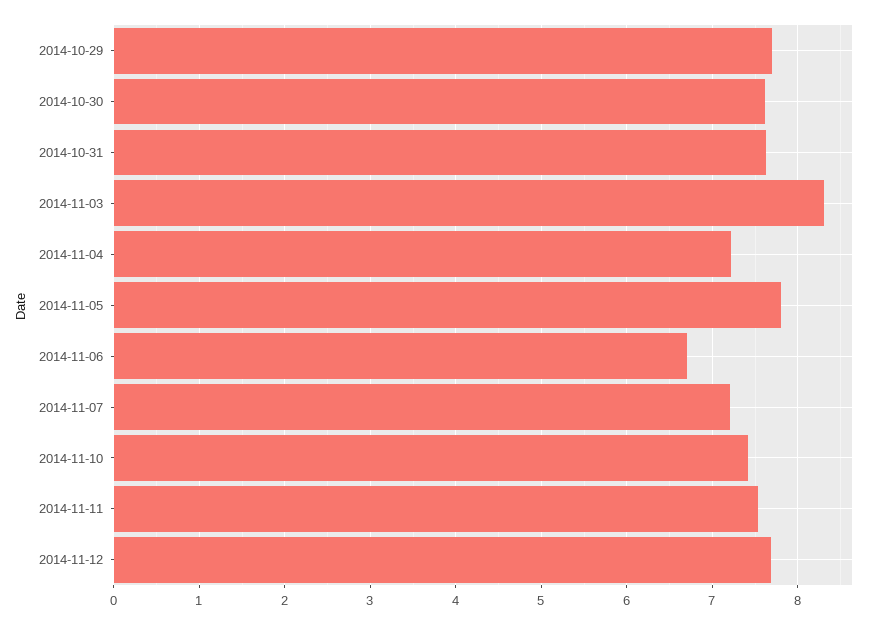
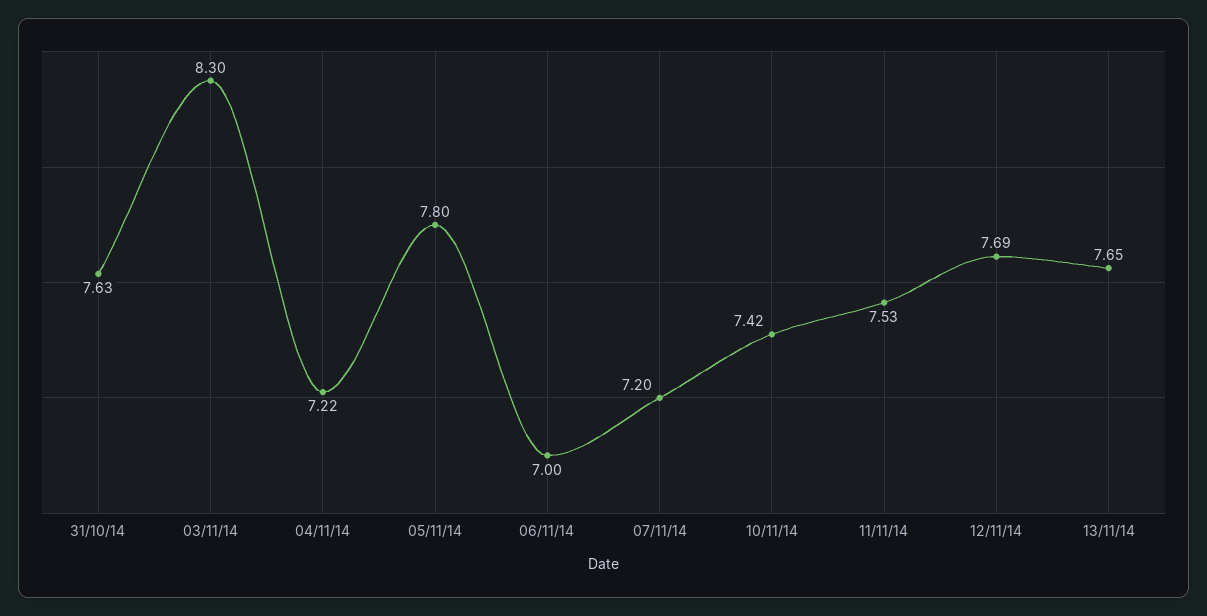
2014-10-29: 7.7 -> none
2014-10-30: 7.6 -> none
2014-11-06: 6.7 -> 7
13/11/14: none -> 7.65

